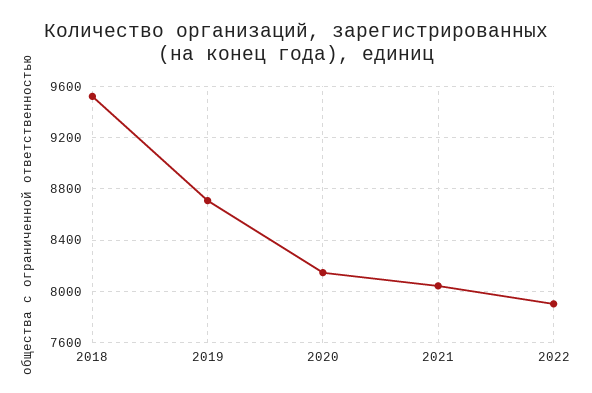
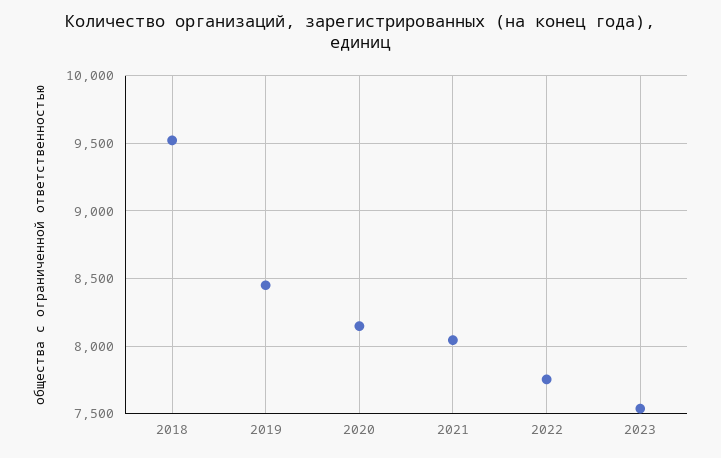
2019: 8700 -> 8450
2022: 7900 -> 7750
2023: none -> 7550

